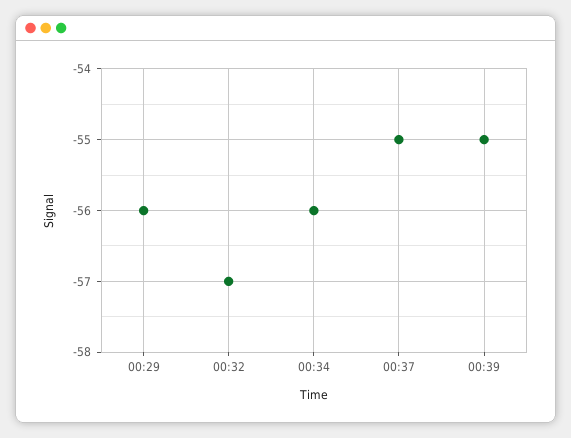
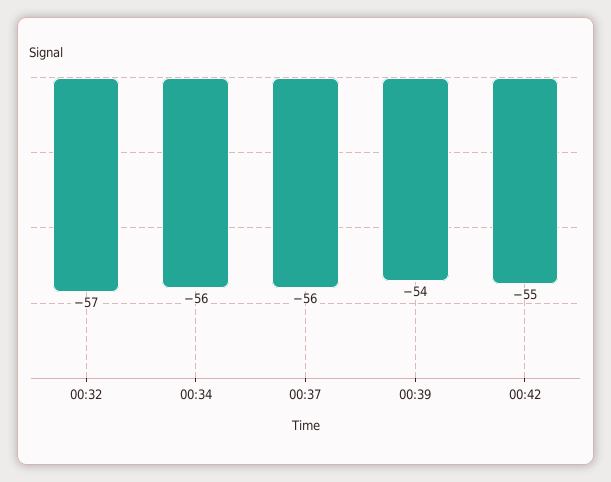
00:29: -56 -> none
00:37: -55 -> -56
00:39: -55 -> -54
00:42: none -> -55

